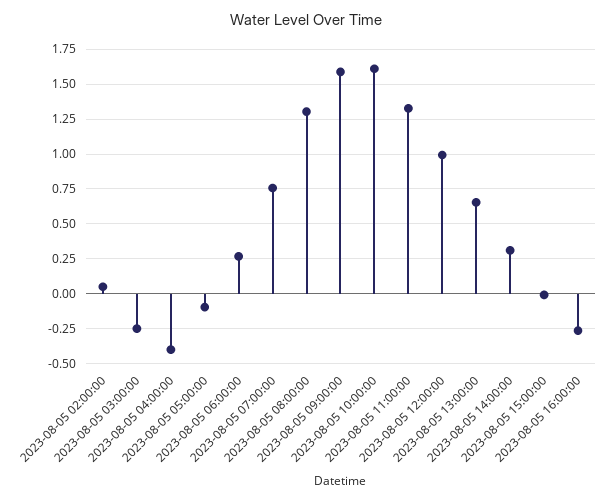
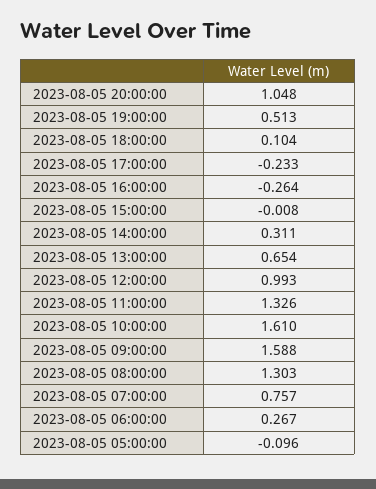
2023-08-05 02:00:00: 0.05 -> none
2023-08-05 03:00:00: -0.25 -> none
2023-08-05 04:00:00: -0.4 -> none
2023-08-05 20:00:00: none -> 1.048
2023-08-05 19:00:00: none -> 0.513
2023-08-05 18:00:00: none -> 0.104
2023-08-05 17:00:00: none -> -0.233

